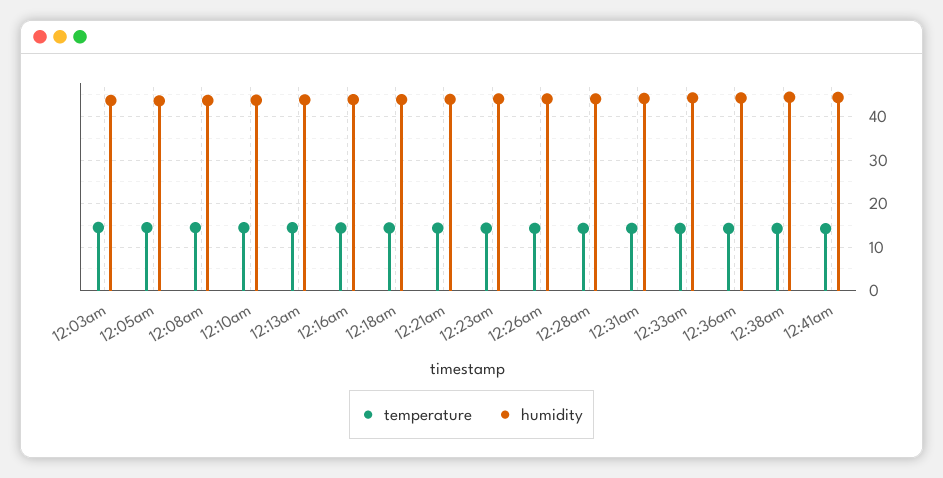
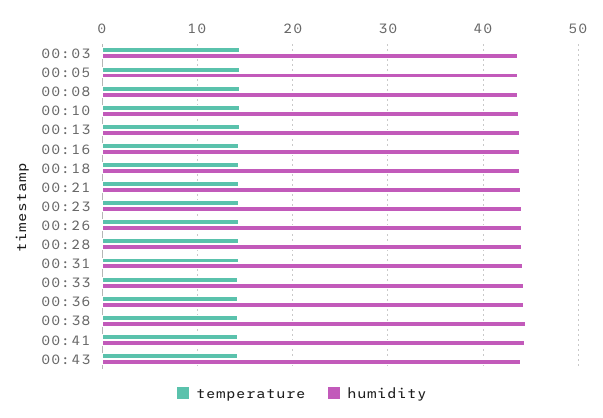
temperature, 00:43: none -> 14
humidity, 00:43: none -> 44

